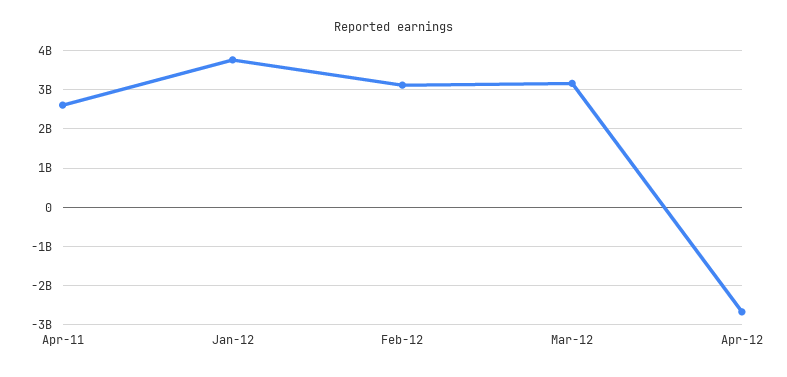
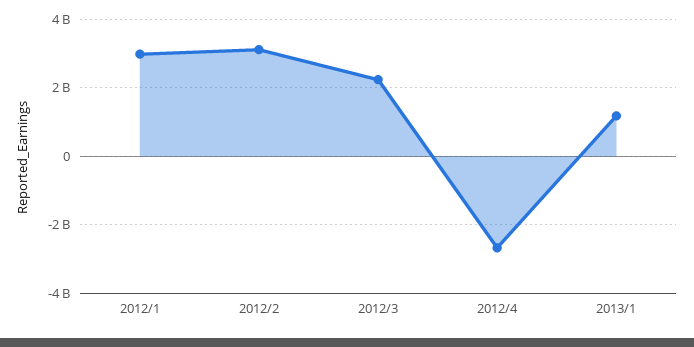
Apr-11: 2600000000 -> none
Jan-12: 3800000000 -> 3000000000
Mar-12: 3200000000 -> 2200000000
2013/1: none -> 1200000000

